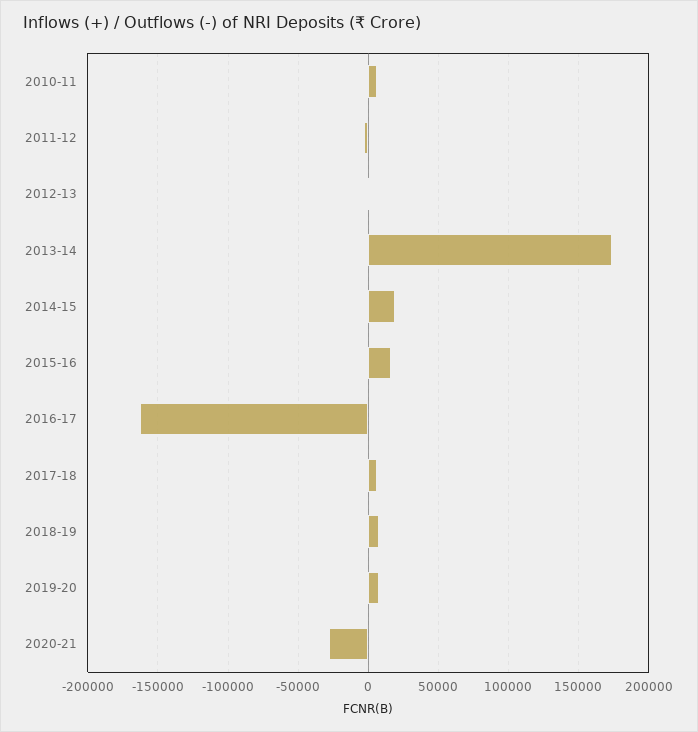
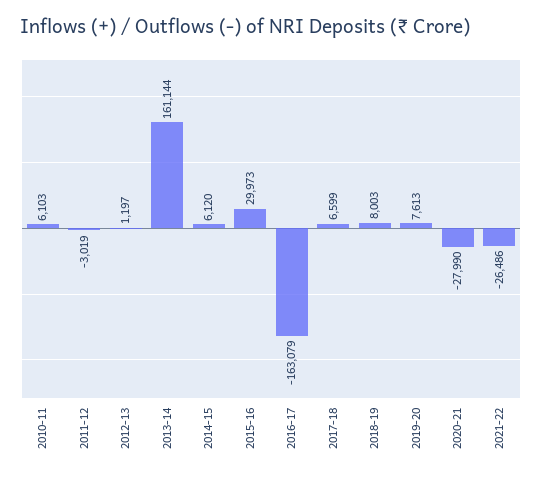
2013-14: 175000 -> 161144
2014-15: 20000 -> 6120
2015-16: 15000 -> 29973
2021-22: none -> -26486

